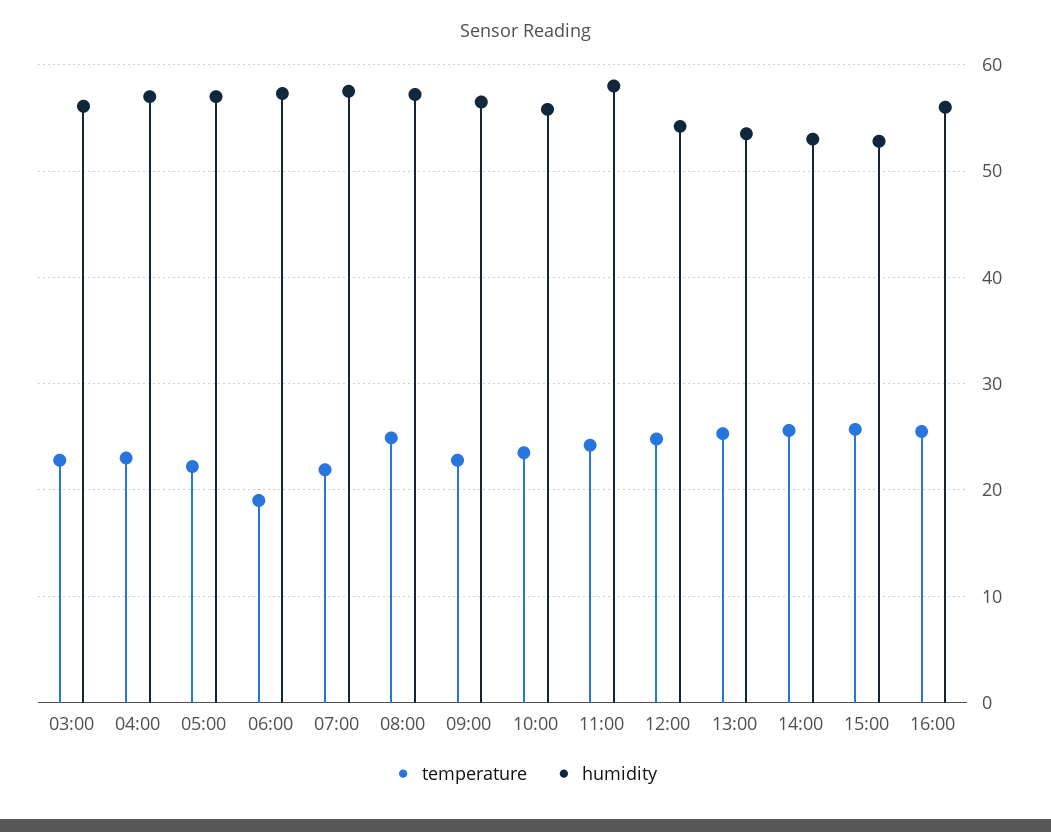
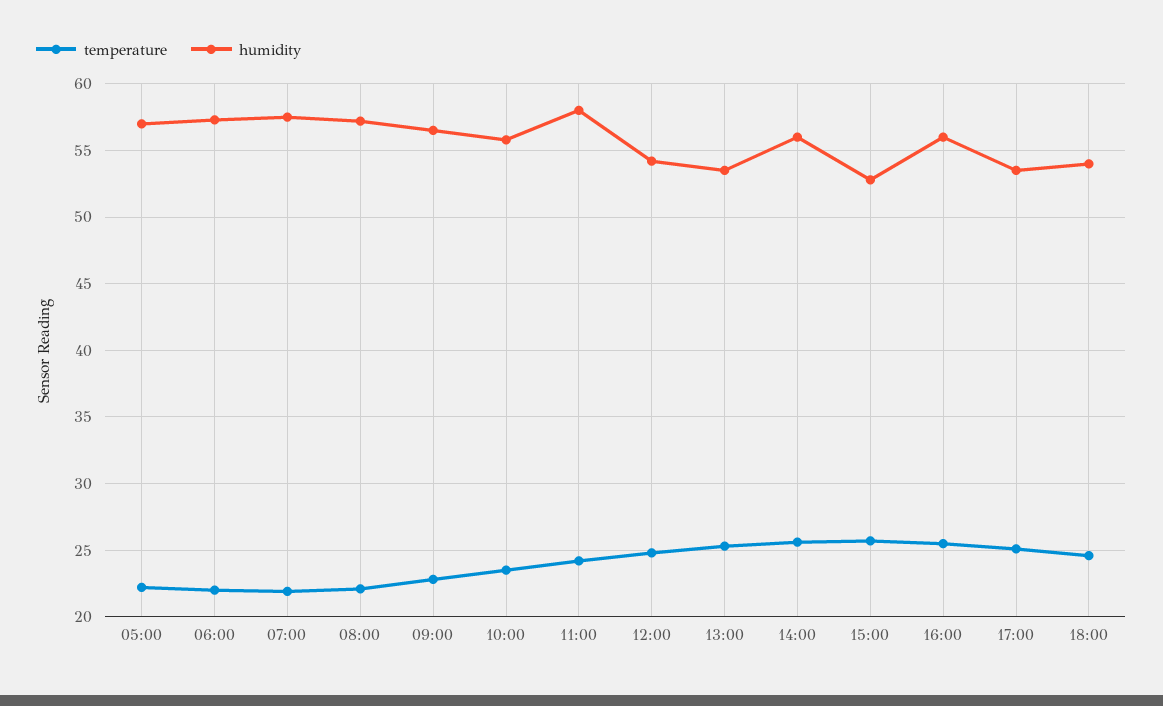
temperature, 03:00: 23 -> none
humidity, 03:00: 56 -> none
temperature, 04:00: 23 -> none
humidity, 04:00: 57 -> none
temperature, 06:00: 19 -> 22
temperature, 08:00: 25 -> 22
humidity, 14:00: 53 -> 56
temperature, 17:00: none -> 25
humidity, 17:00: none -> 53.5
temperature, 18:00: none -> 24.5
humidity, 18:00: none -> 54

